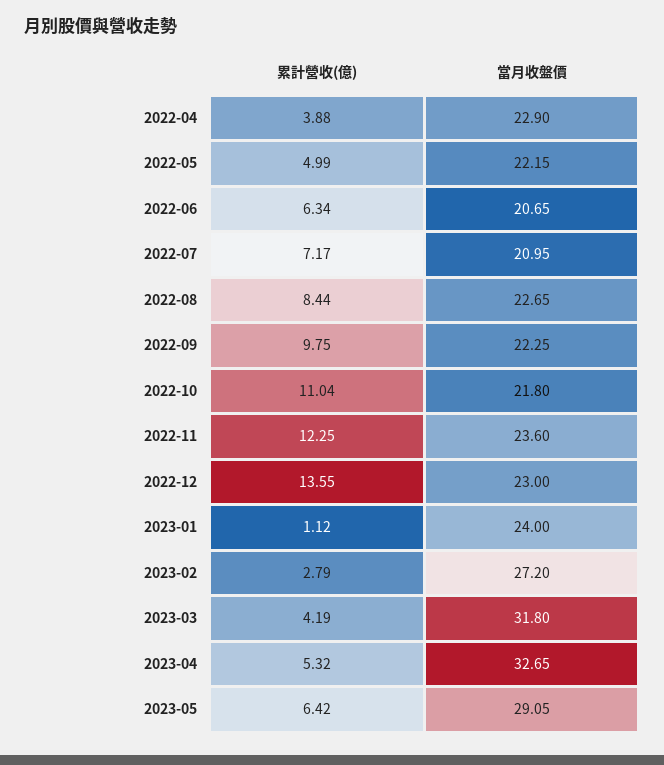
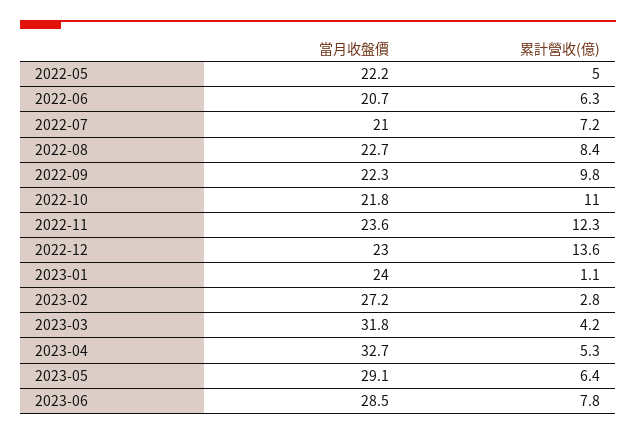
累計營收(億), 2022-04: 3.88 -> none
當月收盤價, 2022-04: 22.9 -> none
當月收盤價, 2023-06: none -> 28.5
累計營收(億), 2023-06: none -> 7.8

